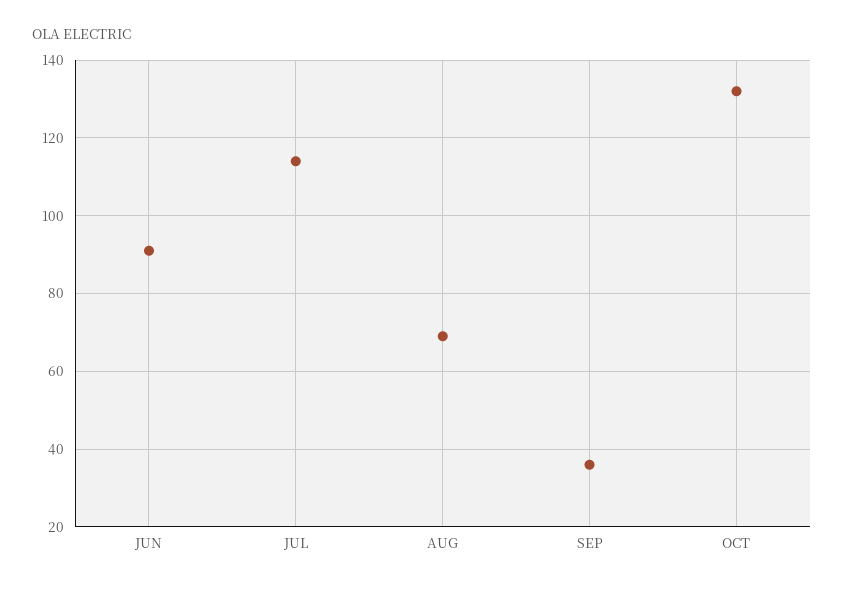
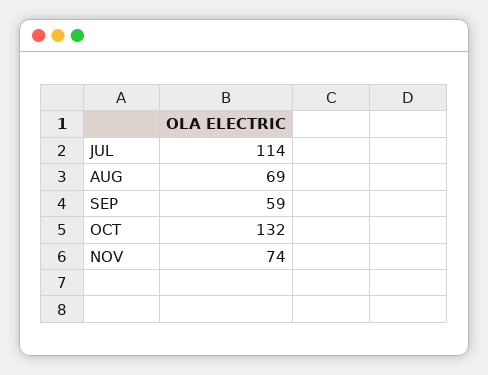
JUN: 90 -> none
SEP: 35 -> 59
NOV: none -> 74

